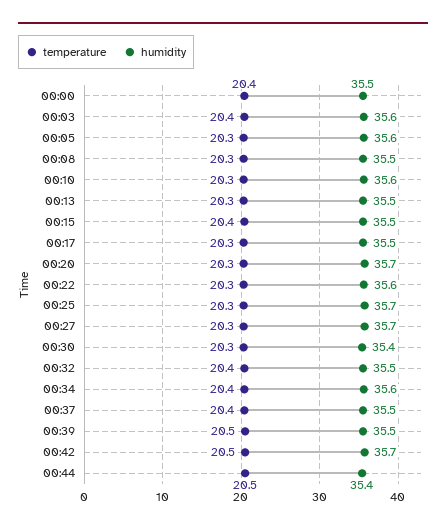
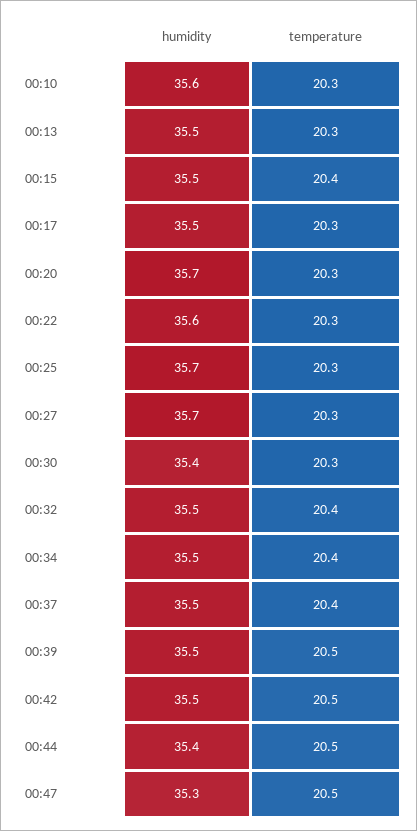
temperature, 00:00: 20.4 -> none
humidity, 00:00: 35.5 -> none
temperature, 00:03: 20.4 -> none
humidity, 00:03: 35.6 -> none
temperature, 00:05: 20.3 -> none
humidity, 00:05: 35.6 -> none
temperature, 00:08: 20.3 -> none
humidity, 00:08: 35.5 -> none
humidity, 00:34: 35.6 -> 35.5
humidity, 00:42: 35.7 -> 35.5
humidity, 00:47: none -> 35.3
temperature, 00:47: none -> 20.5

